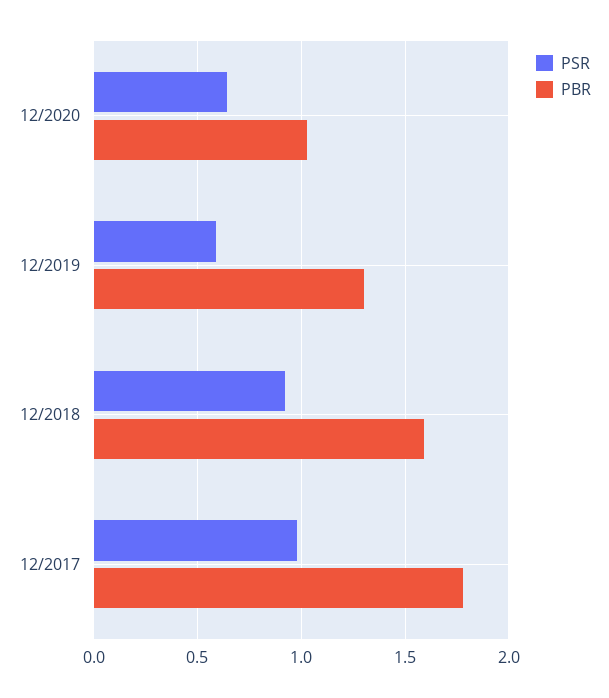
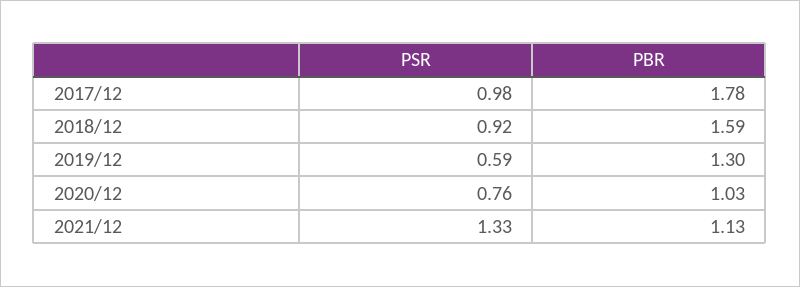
PSR, 12/2020: 0.65 -> 0.76
PSR, 2021/12: none -> 1.33
PBR, 2021/12: none -> 1.13

